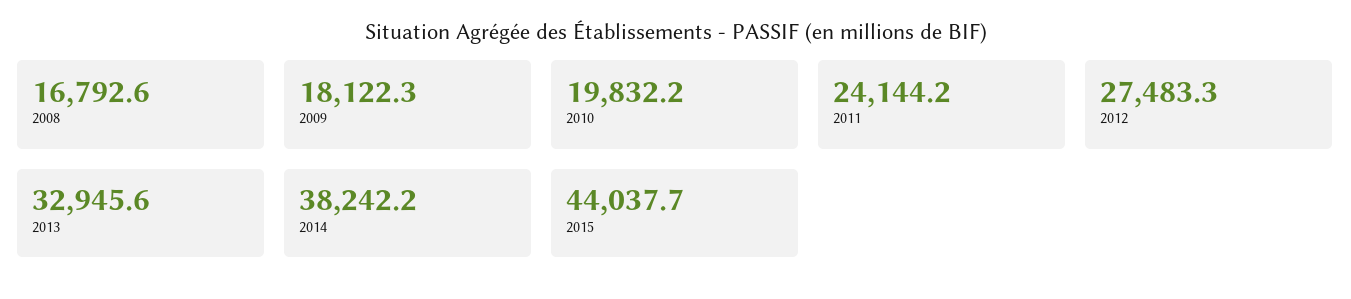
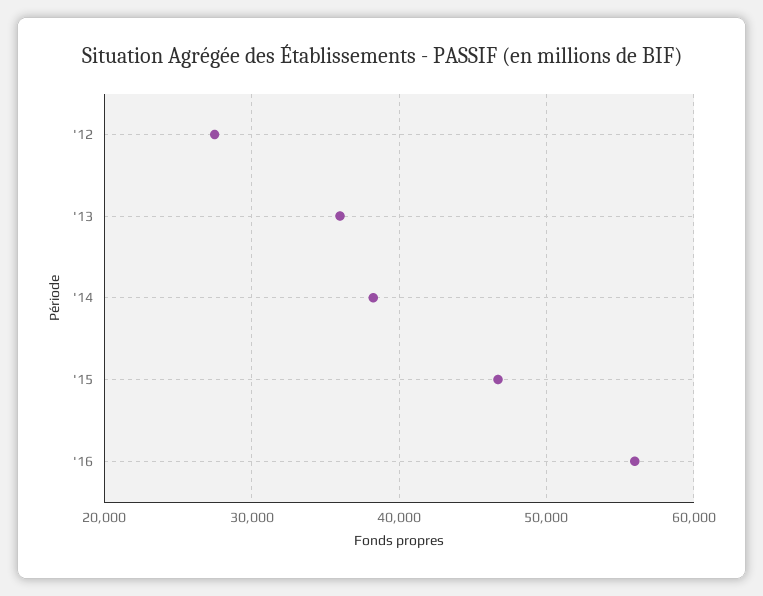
2008: 16792.6 -> none
2009: 18122.3 -> none
2010: 19832.2 -> none
2011: 24144.2 -> none
2013: 32945.6 -> 36000
2015: 44037.7 -> 47000
'16: none -> 56000

